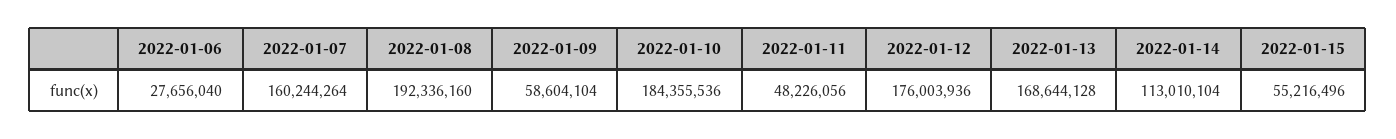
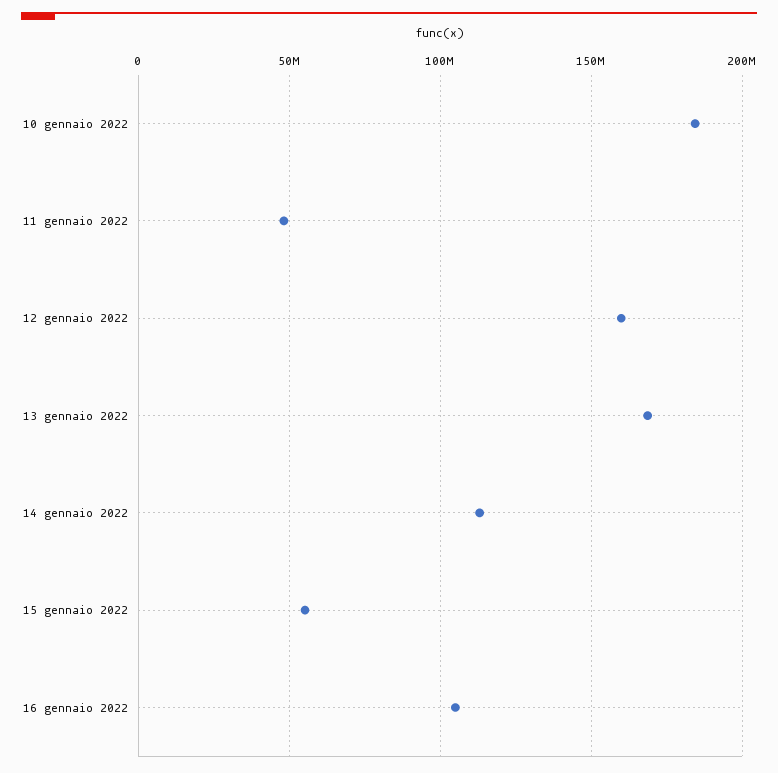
2022-01-06: 27656040 -> none
2022-01-07: 160244264 -> none
2022-01-08: 192336160 -> none
2022-01-09: 58604104 -> none
2022-01-12: 176003936 -> 160000000
16 gennaio 2022: none -> 105000000

